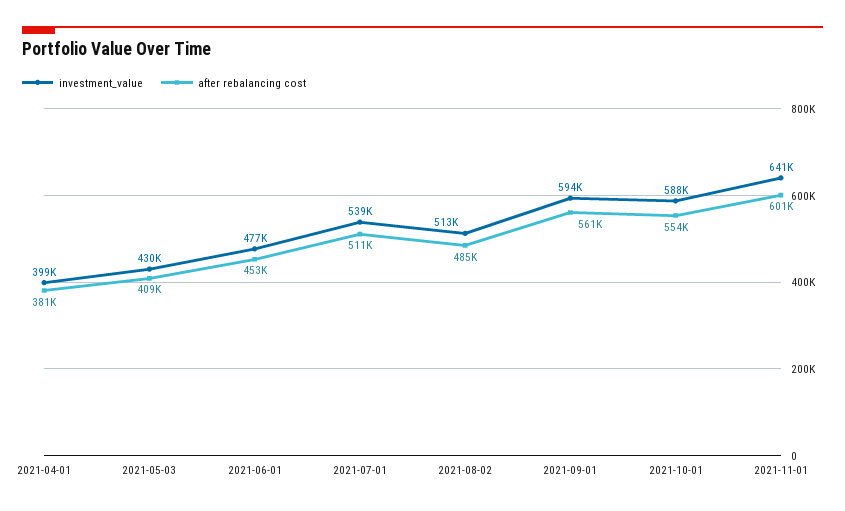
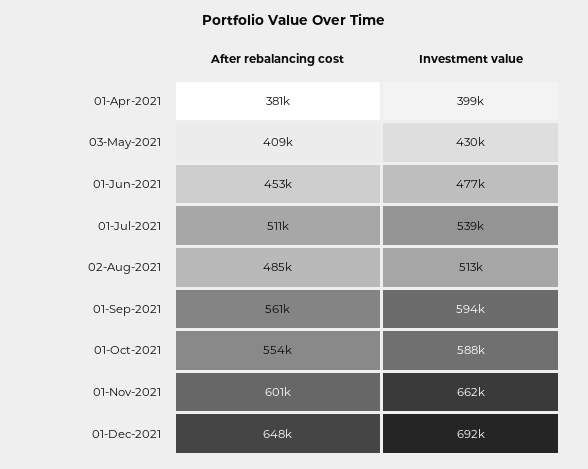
investment_value, 2021-11-01: 641000 -> 662000
after rebalancing cost, 01-Dec-2021: none -> 648000
investment_value, 01-Dec-2021: none -> 692000

